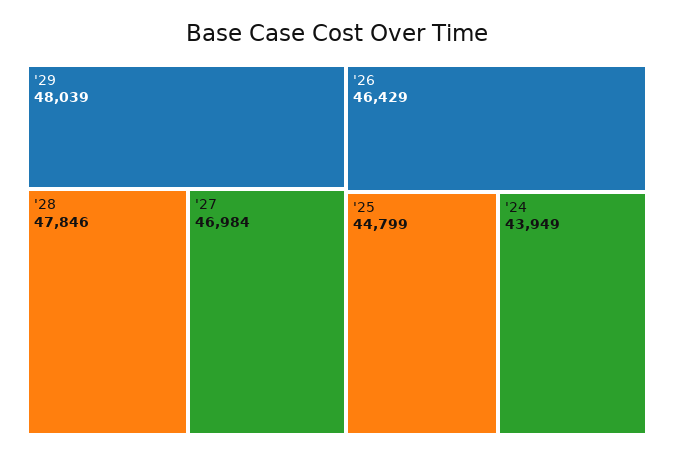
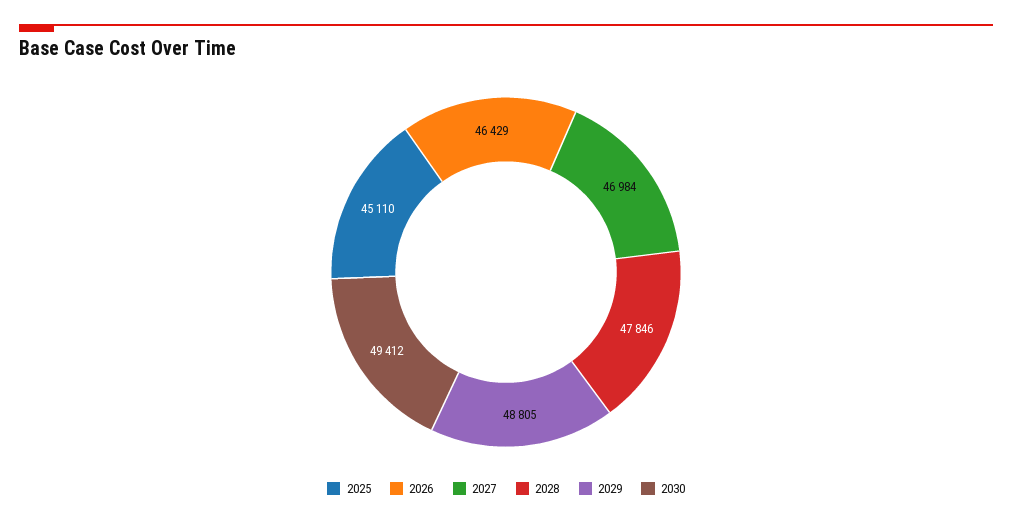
'29: 48039 -> 48805
'25: 44799 -> 45110
'24: 43949 -> none
2030: none -> 49412

